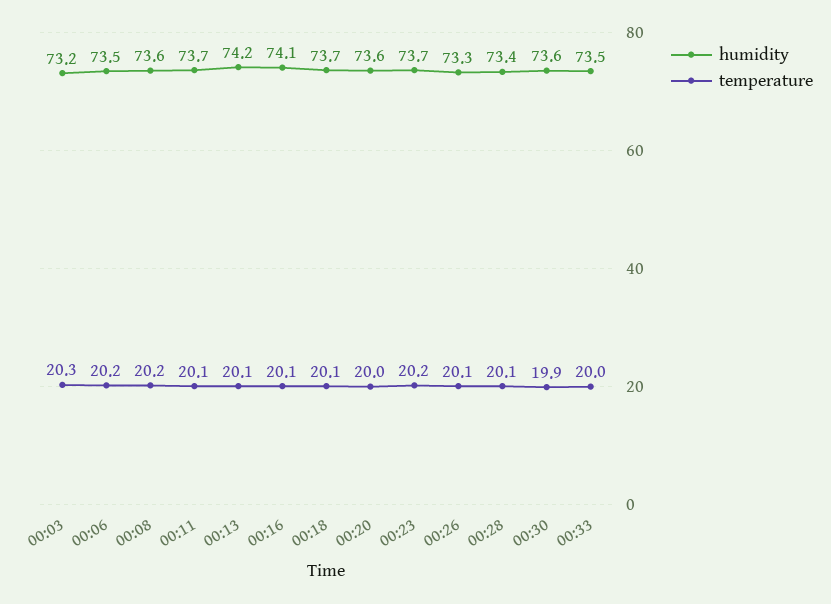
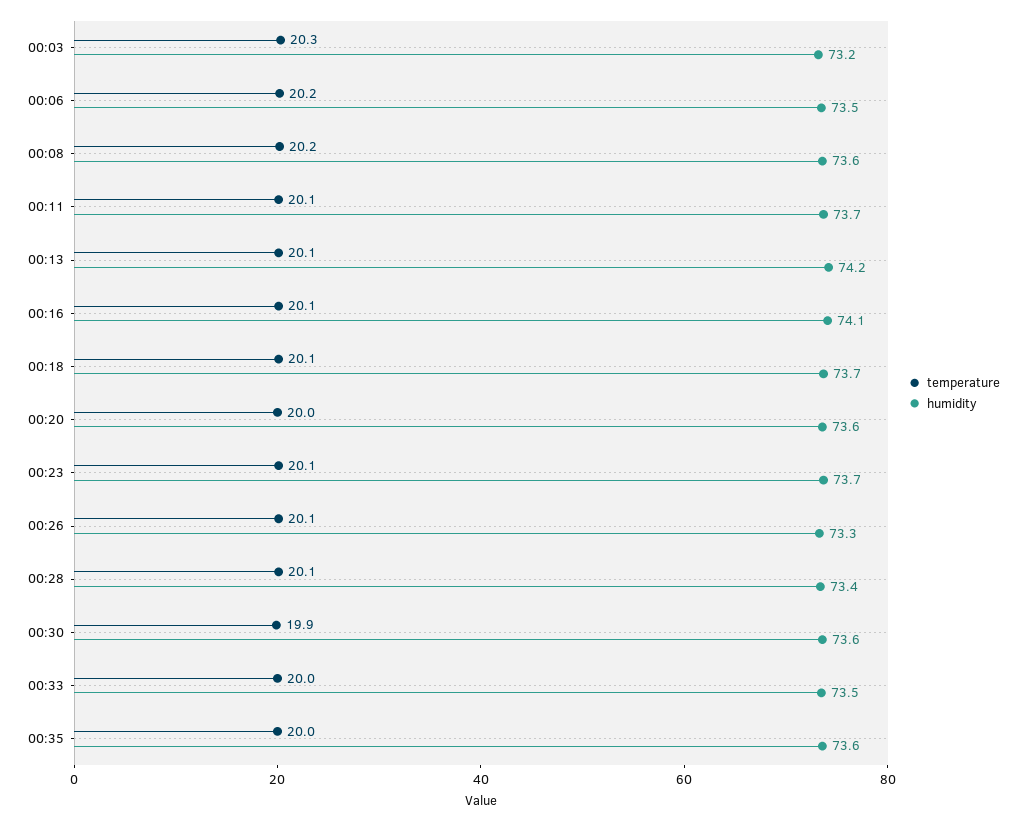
temperature, 00:23: 20.2 -> 20.1
temperature, 00:35: none -> 20
humidity, 00:35: none -> 73.6

